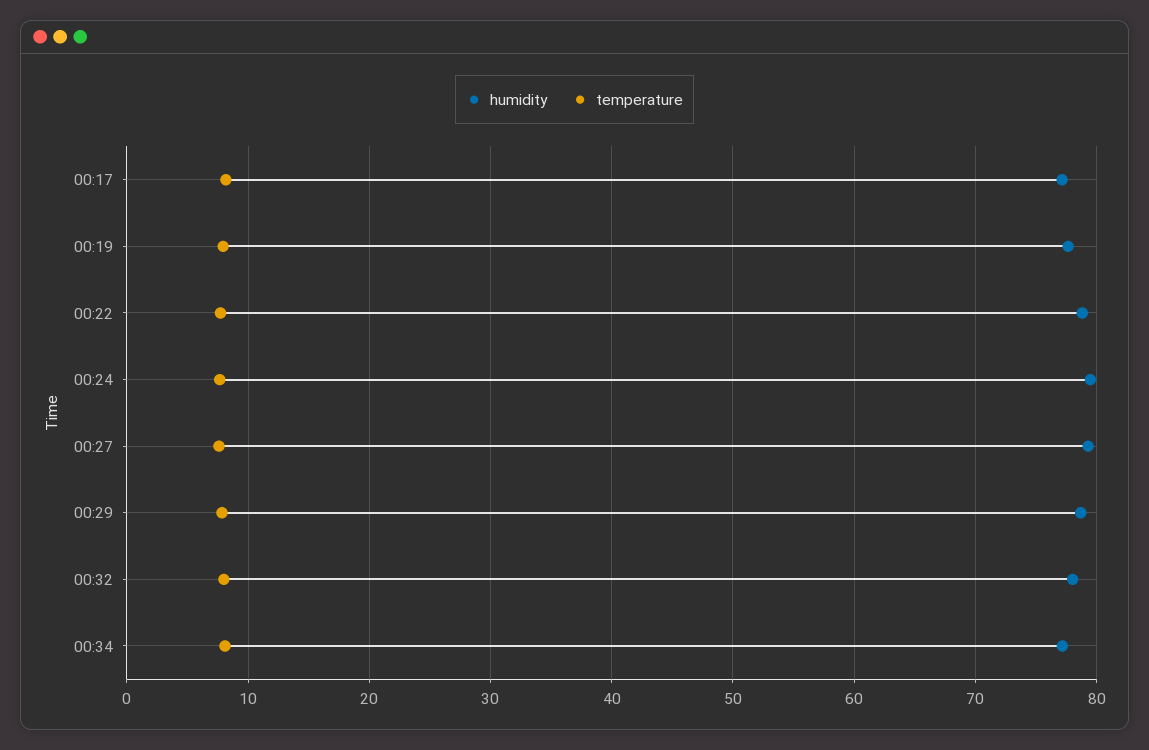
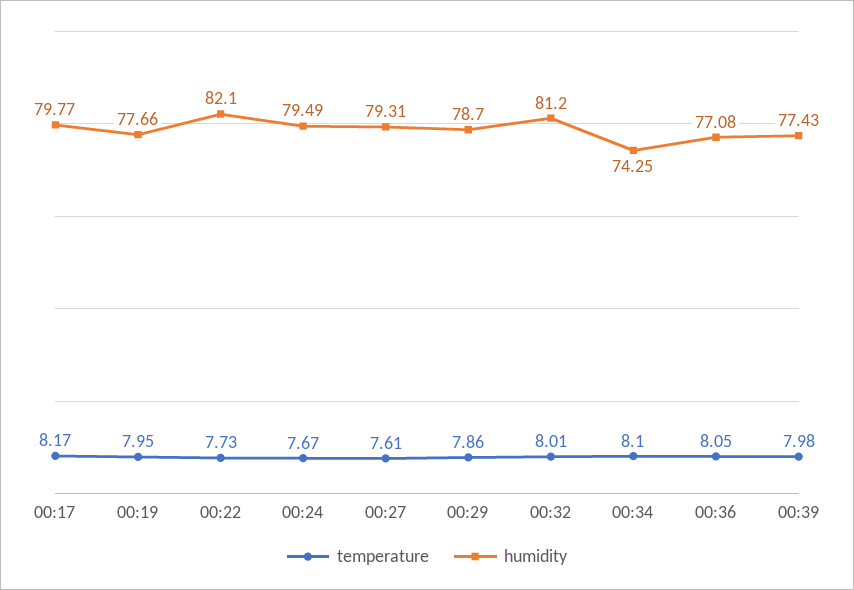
humidity, 00:17: 77 -> 79.77
humidity, 00:22: 79 -> 82.1
humidity, 00:32: 78 -> 81.2
humidity, 00:34: 77 -> 74.25
temperature, 00:36: none -> 8.05
humidity, 00:36: none -> 77.08
temperature, 00:39: none -> 7.98
humidity, 00:39: none -> 77.43

